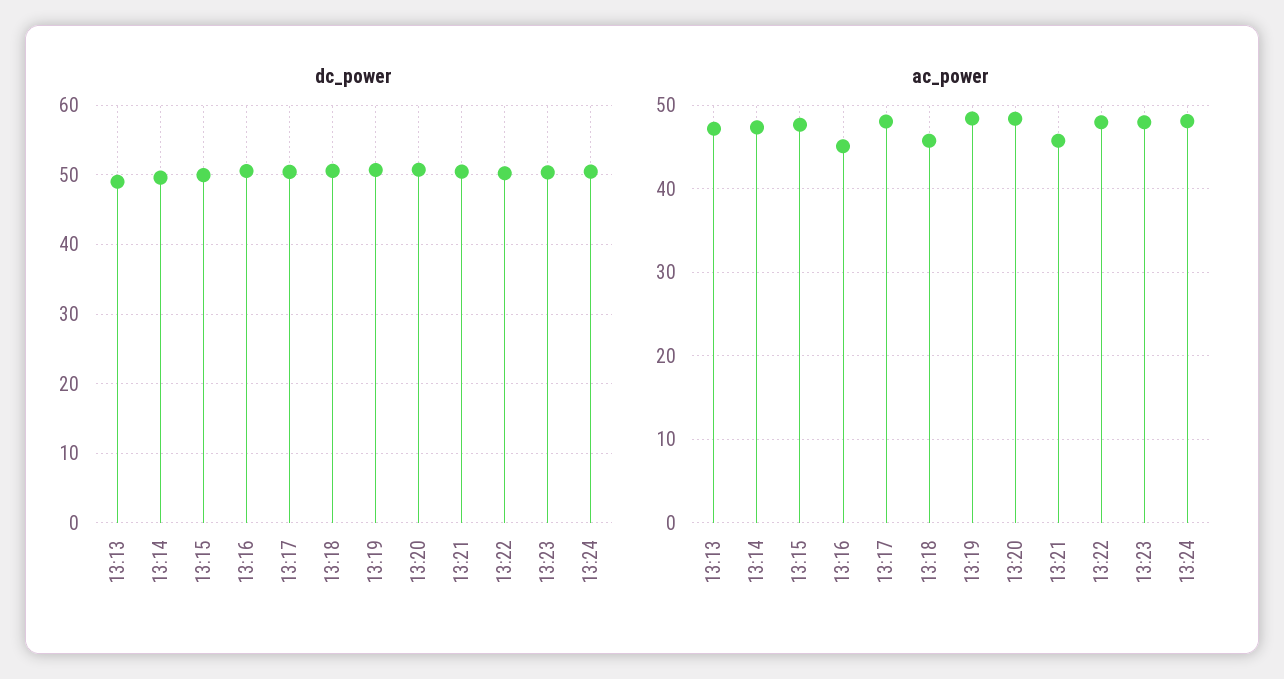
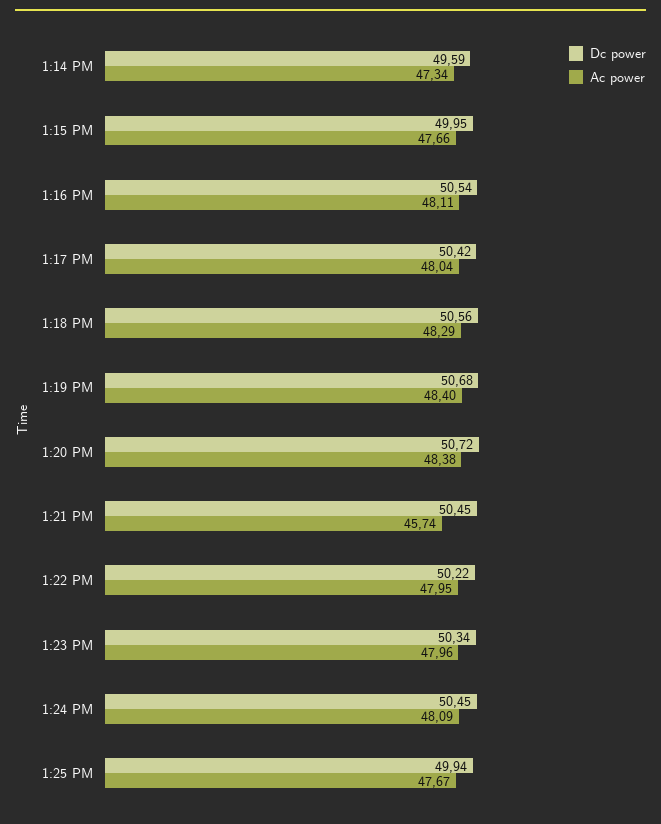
dc_power, 13:13: 49 -> none
ac_power, 13:13: 47 -> none
ac_power, 13:16: 45 -> 48.11
ac_power, 13:18: 46 -> 48.29
dc_power, 1:25 PM: none -> 49.94
ac_power, 1:25 PM: none -> 47.67

